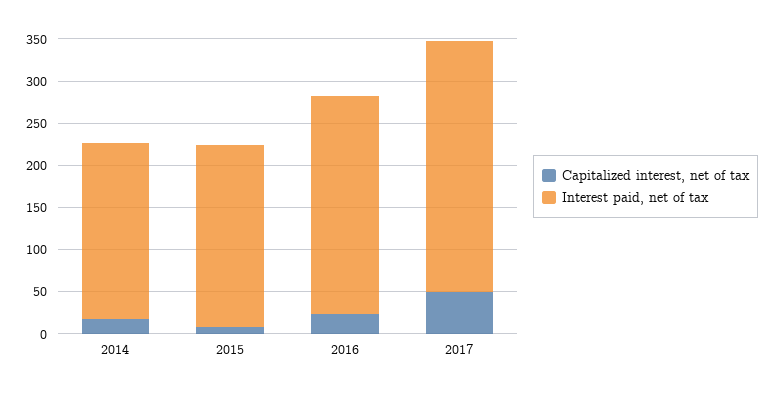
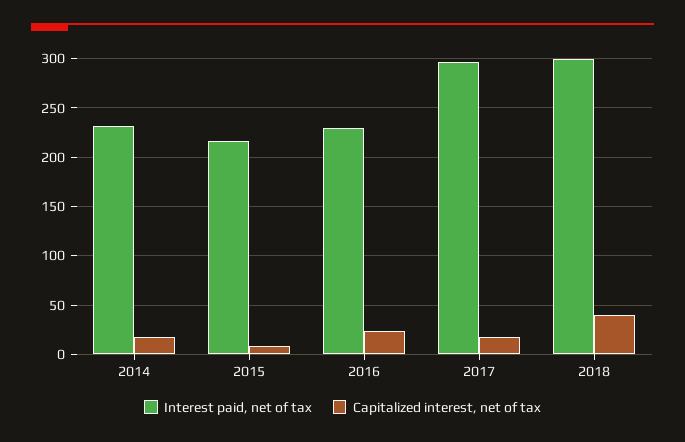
Interest paid, net of tax, 2014: 210 -> 230
Interest paid, net of tax, 2016: 260 -> 230
Capitalized interest, net of tax, 2017: 50 -> 20
Interest paid, net of tax, 2018: none -> 300
Capitalized interest, net of tax, 2018: none -> 40

